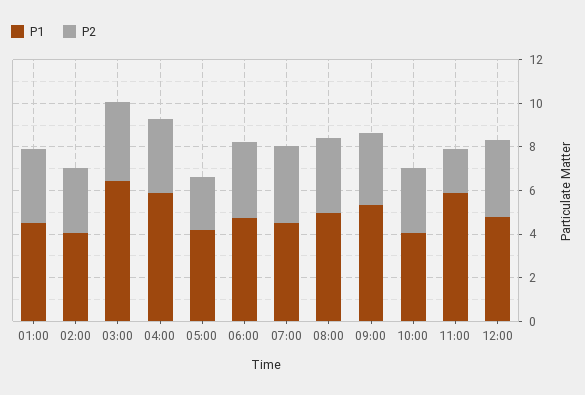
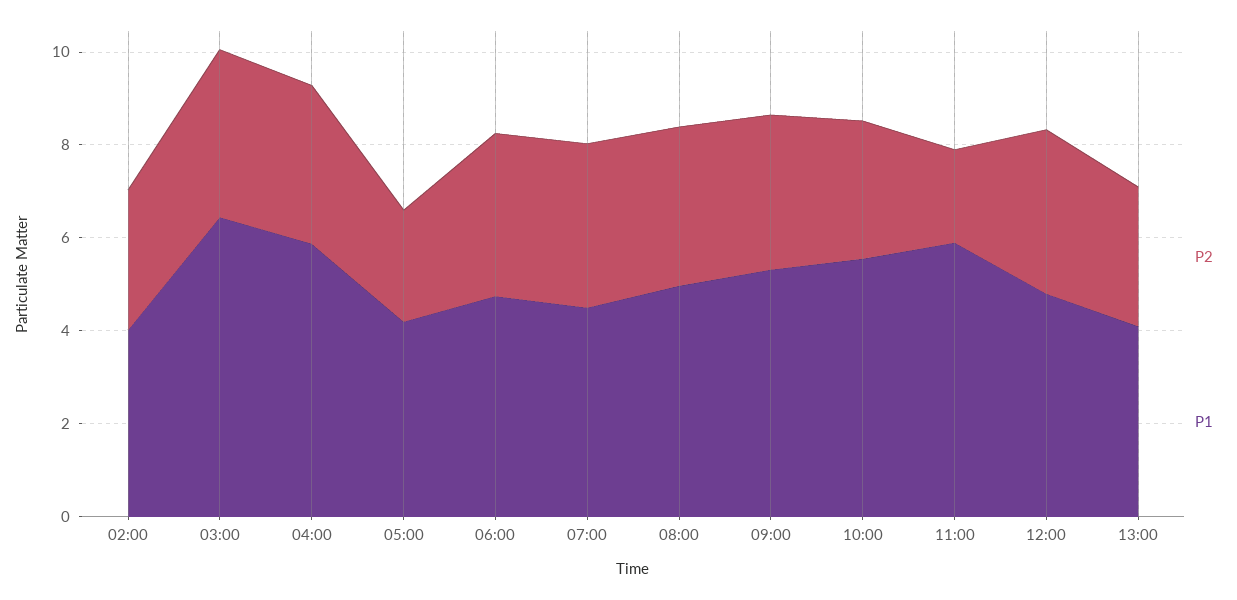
P1, 01:00: 4.5 -> none
P2, 01:00: 3.5 -> none
P1, 10:00: 4 -> 5.5
P2, 13:00: none -> 3
P1, 13:00: none -> 4

